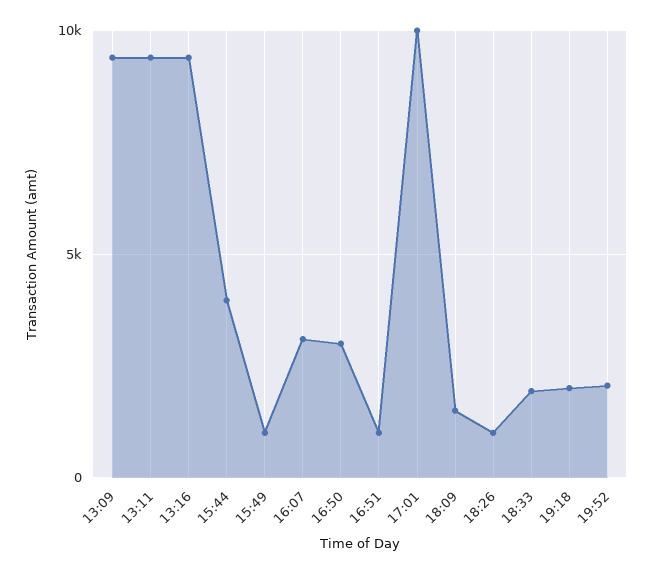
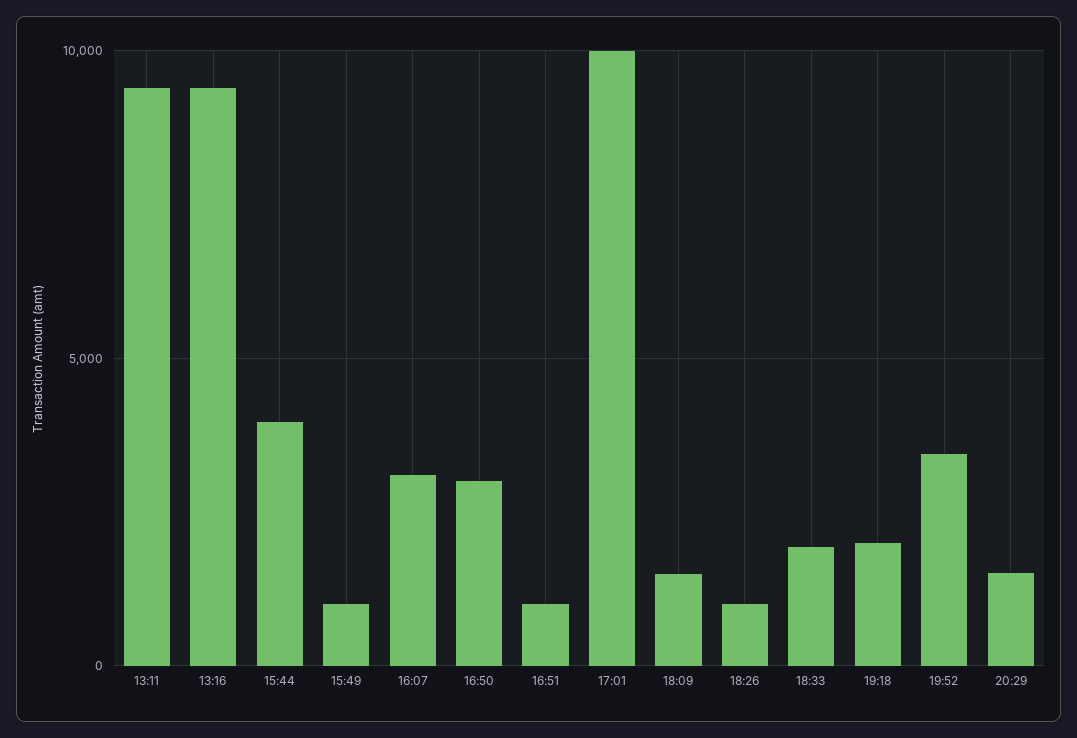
13:09: 9500 -> none
19:52: 2000 -> 3500
20:29: none -> 1500

